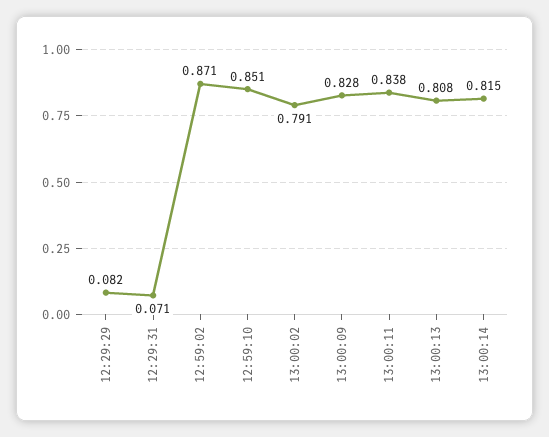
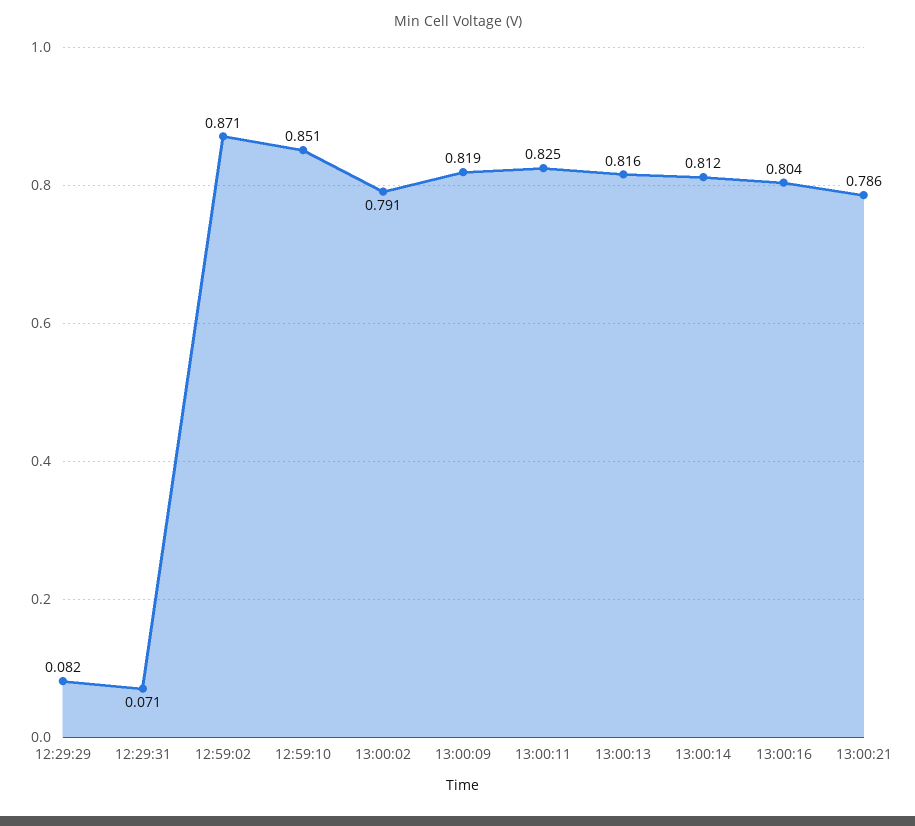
13:00:09: 0.828 -> 0.819
13:00:11: 0.838 -> 0.825
13:00:13: 0.808 -> 0.816
13:00:14: 0.815 -> 0.812
13:00:16: none -> 0.804
13:00:21: none -> 0.786

